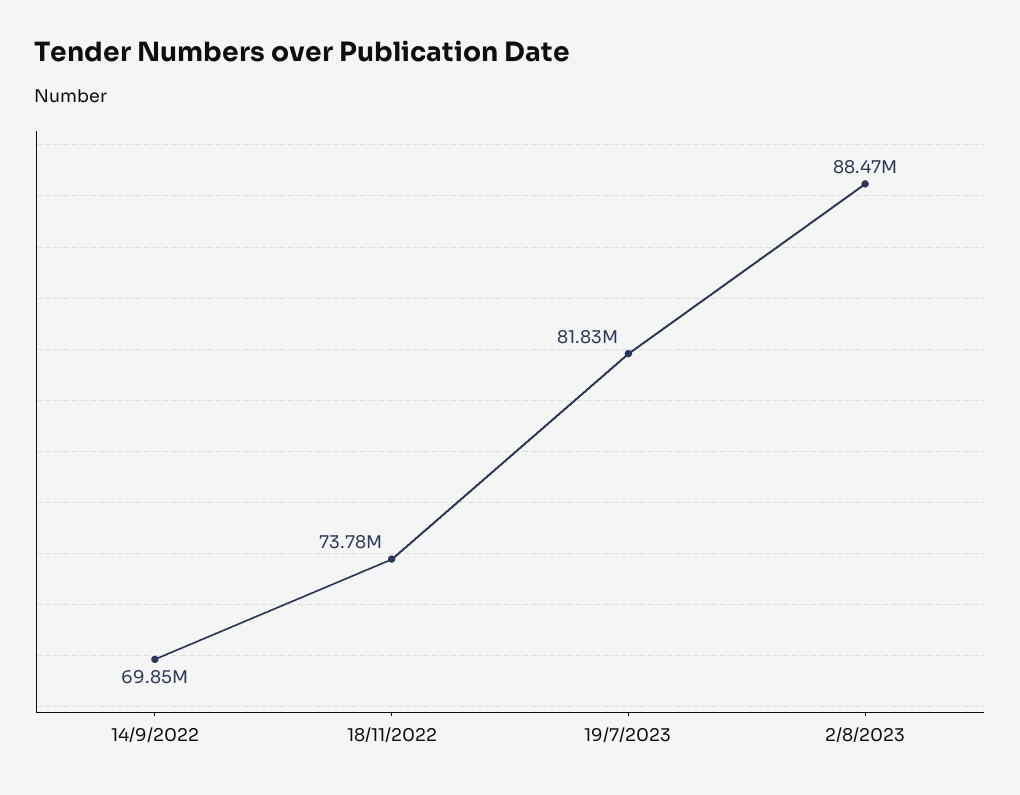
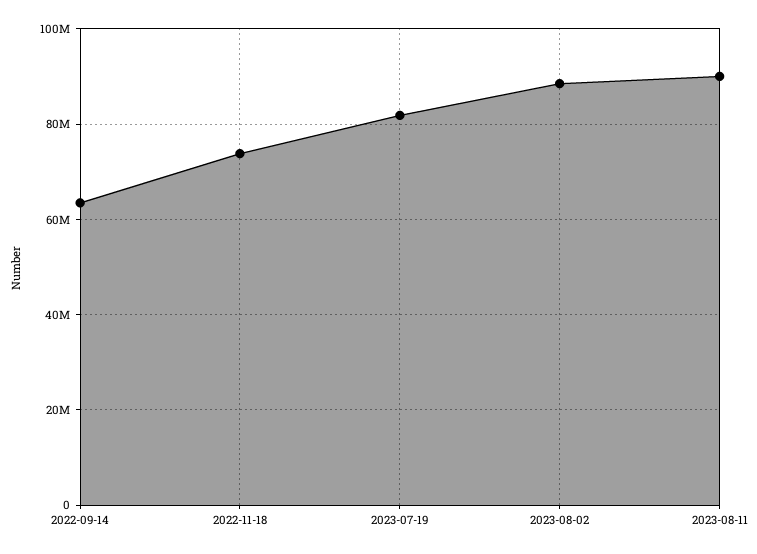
14/9/2022: 69850000 -> 64000000
2023-08-11: none -> 90000000

